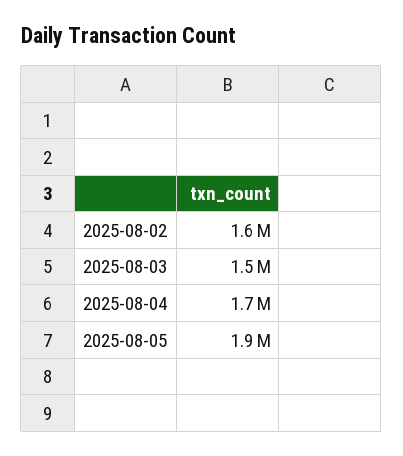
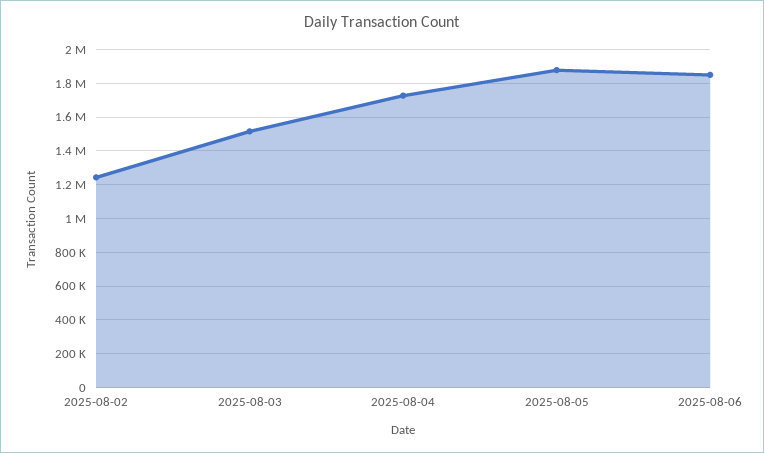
2025-08-02: 1600000 -> 1250000
2025-08-06: none -> 1850000

